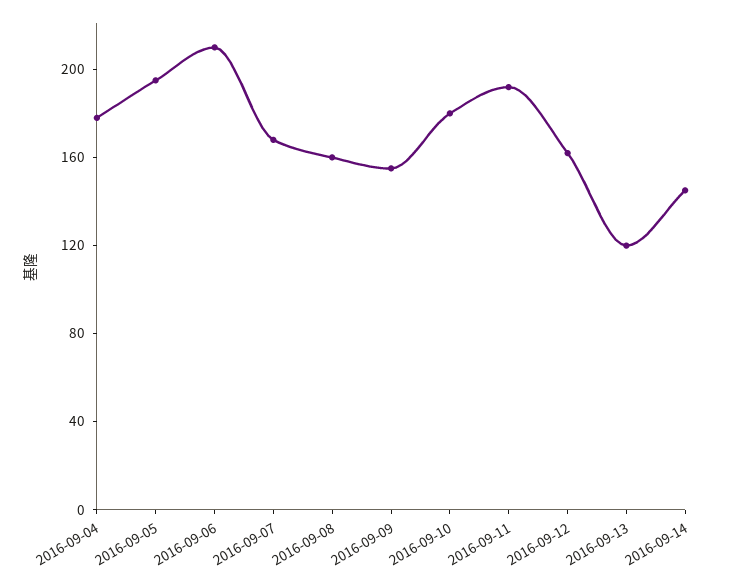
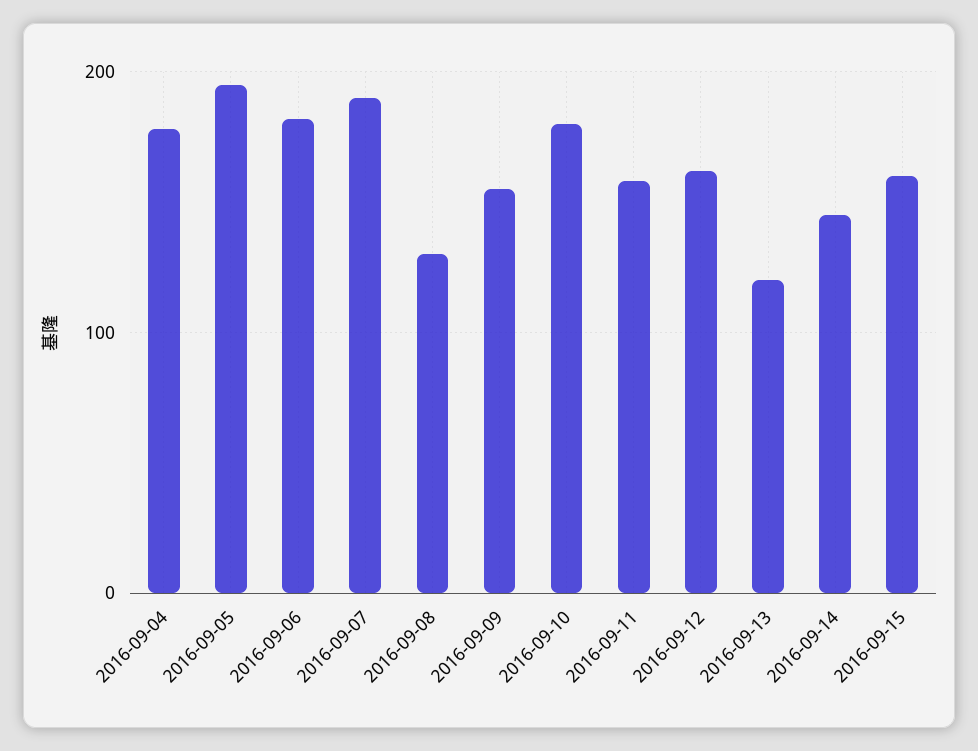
2016-09-06: 210 -> 180
2016-09-07: 170 -> 190
2016-09-08: 160 -> 130
2016-09-11: 190 -> 160
2016-09-15: none -> 160

